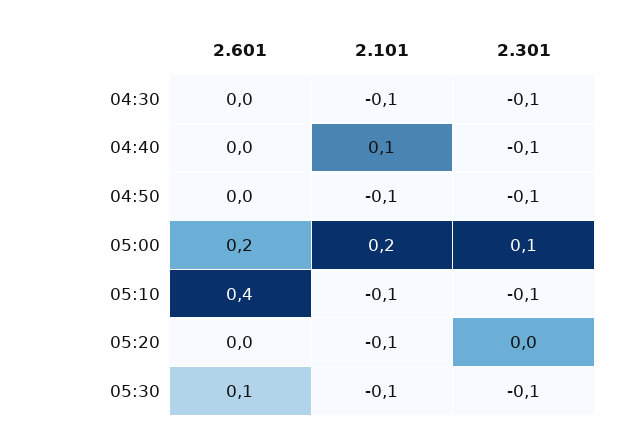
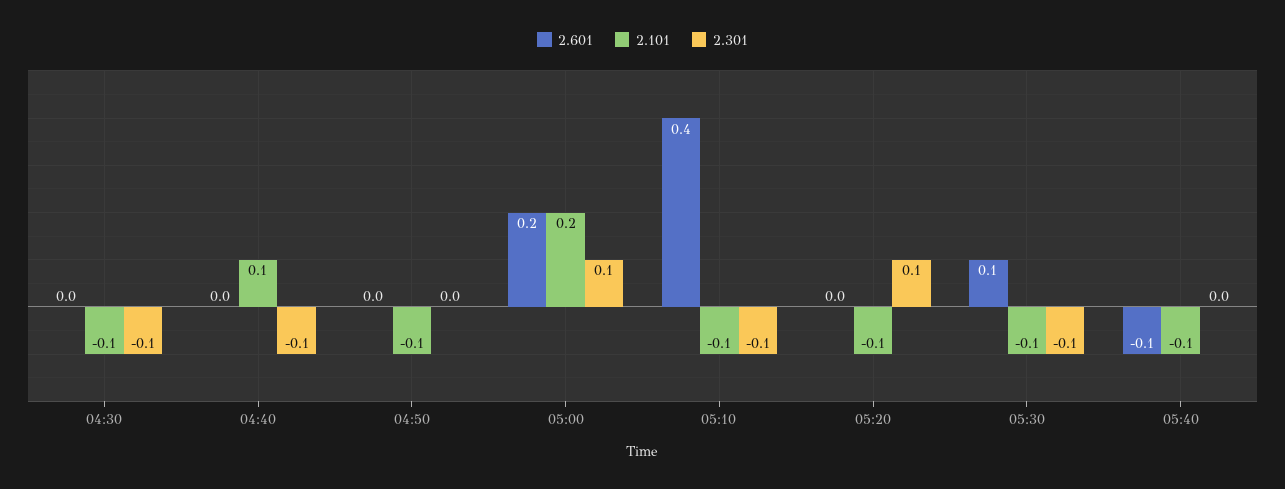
2.301, 04:50: -0.1 -> 0
2.301, 05:20: 0 -> 0.1
2.601, 05:40: none -> -0.1
2.101, 05:40: none -> -0.1
2.301, 05:40: none -> 0

